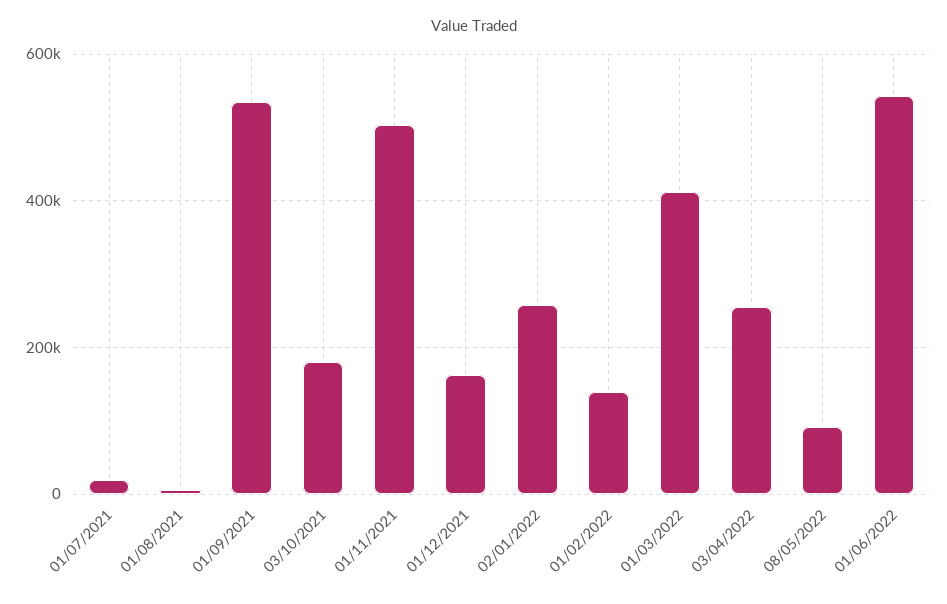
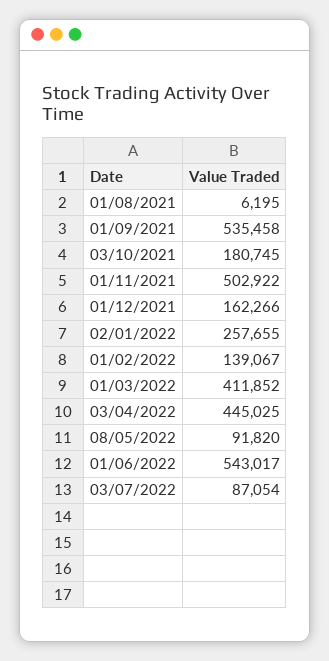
01/07/2021: 20000 -> none
03/04/2022: 260000 -> 445025
03/07/2022: none -> 87054

